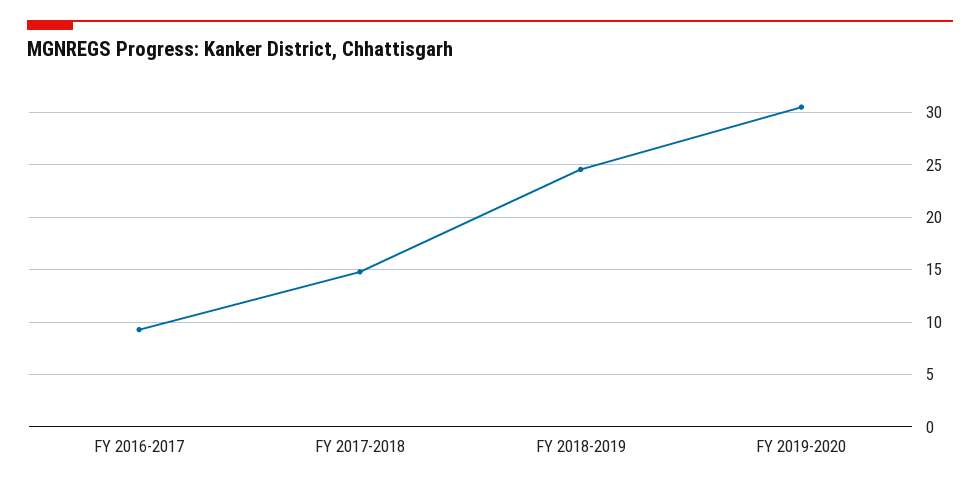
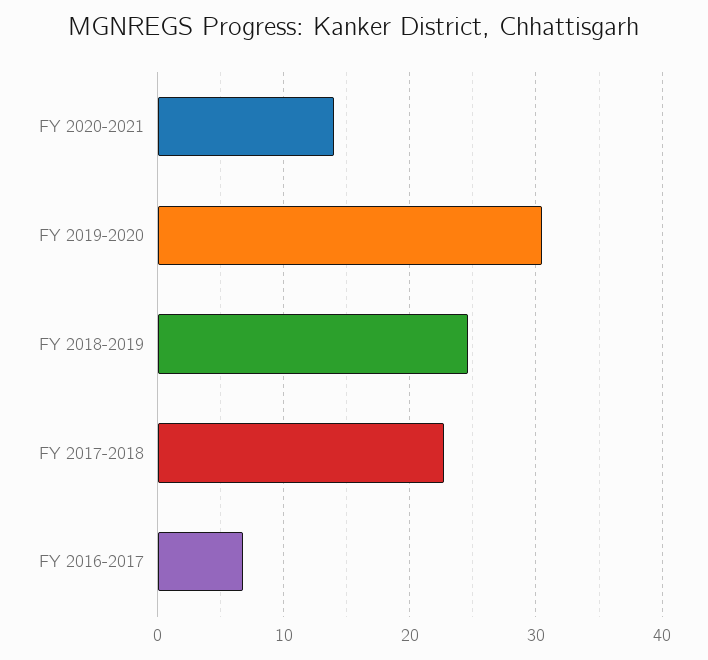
FY 2016-2017: 9 -> 7
FY 2017-2018: 15 -> 23
FY 2020-2021: none -> 14

